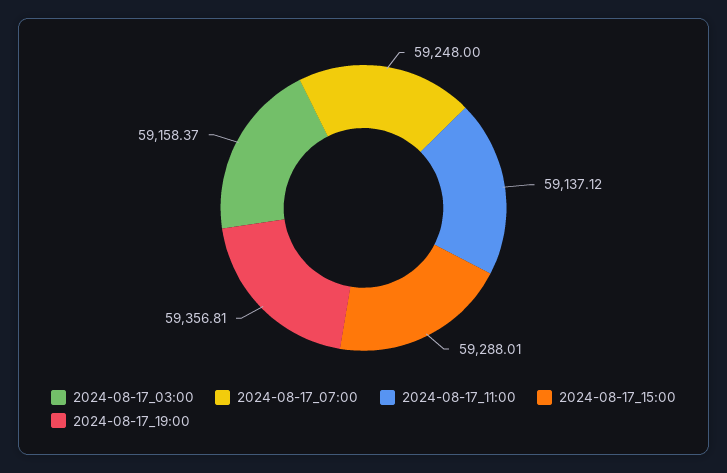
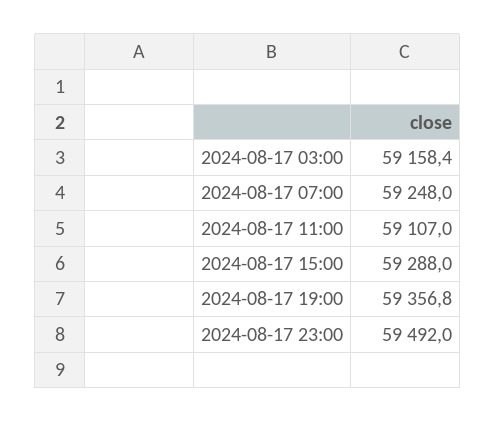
2024-08-17_11:00: 59137.12 -> 59107
2024-08-17 23:00: none -> 59492

